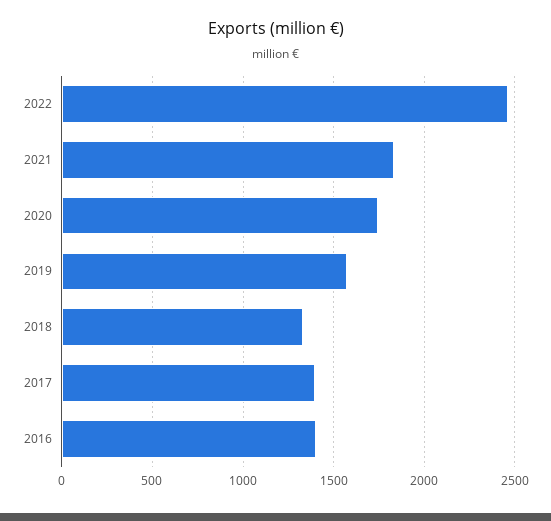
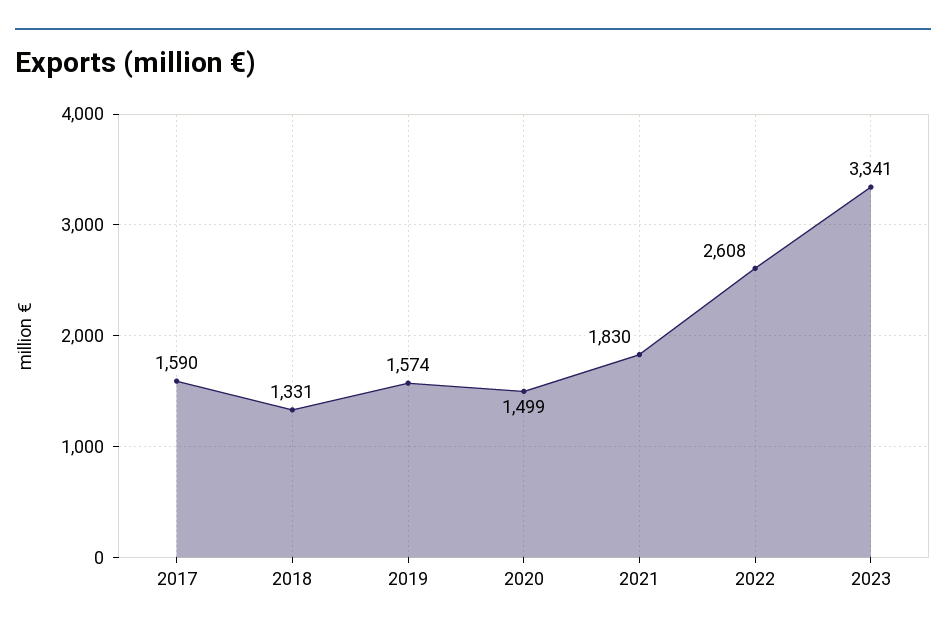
2022: 2450 -> 2608
2020: 1750 -> 1499
2017: 1400 -> 1590
2016: 1400 -> none
2023: none -> 3341

